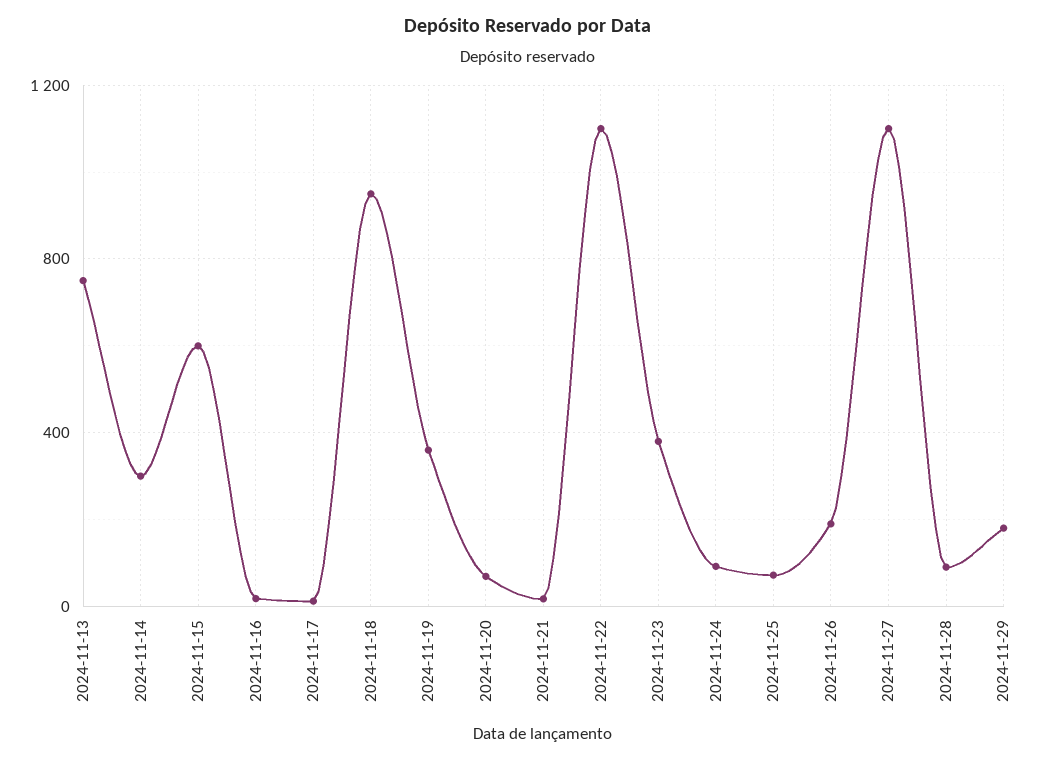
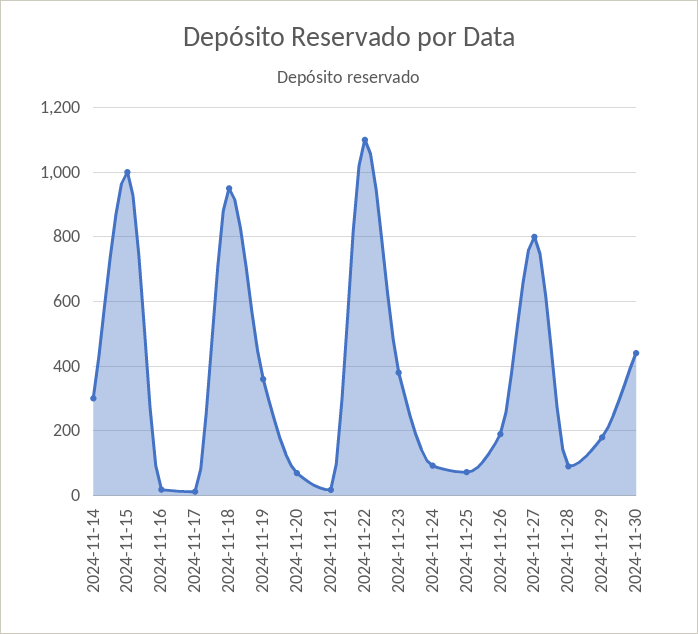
2024-11-13: 750 -> none
2024-11-15: 600 -> 1000
2024-11-27: 1100 -> 800
2024-11-30: none -> 440

